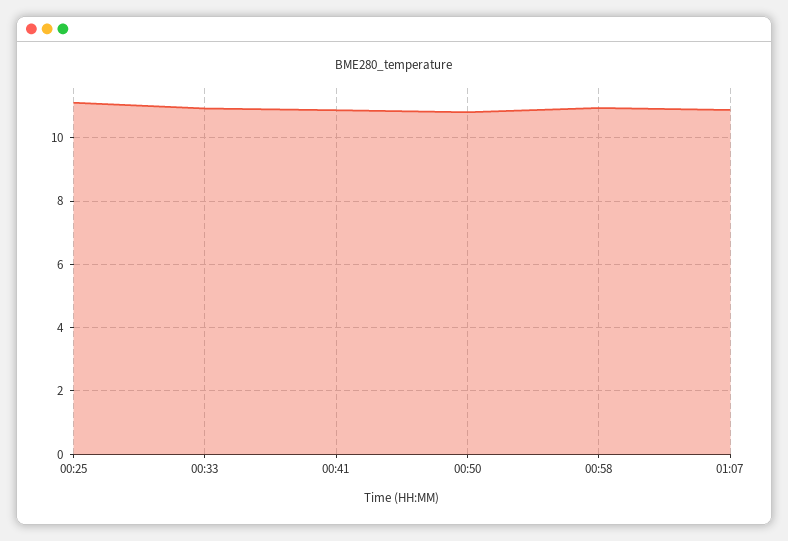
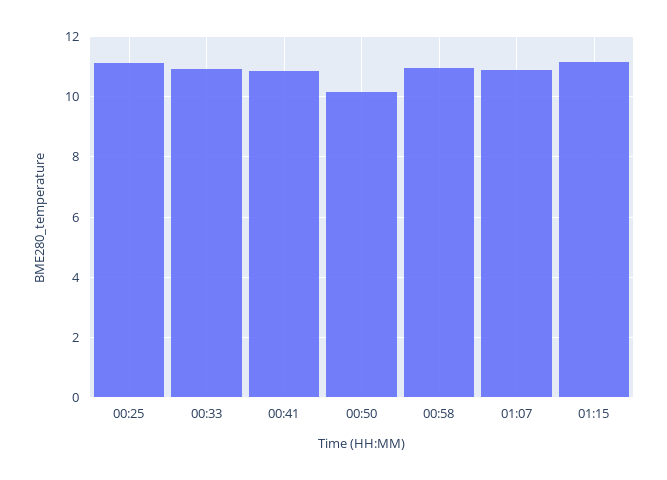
00:50: 10.8 -> 10.2
01:15: none -> 11.2

